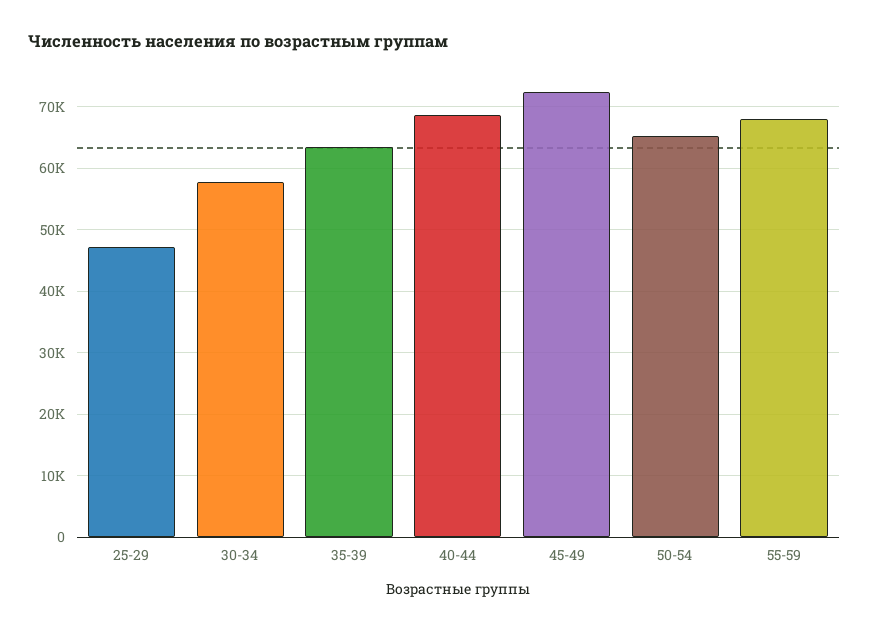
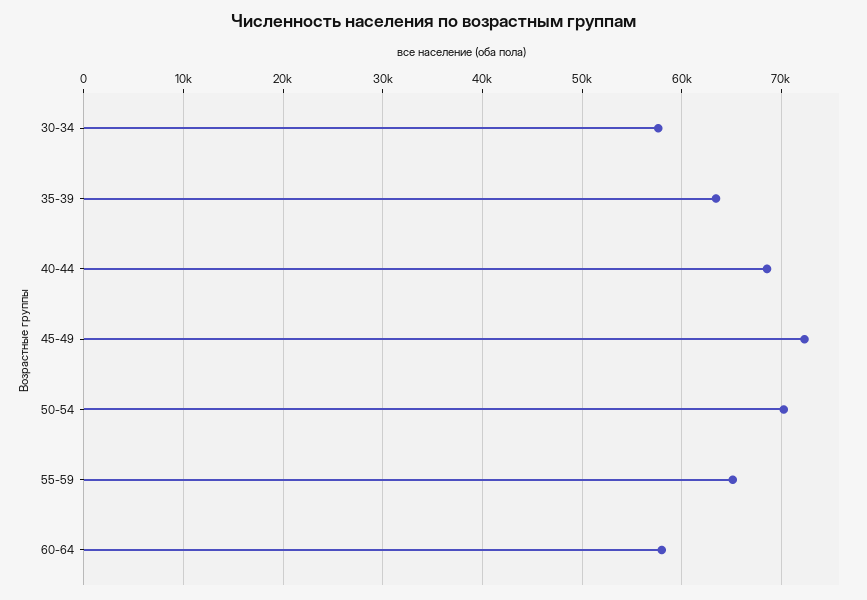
25-29: 47000 -> none
50-54: 65000 -> 70000
55-59: 68000 -> 65000
60-64: none -> 58000

